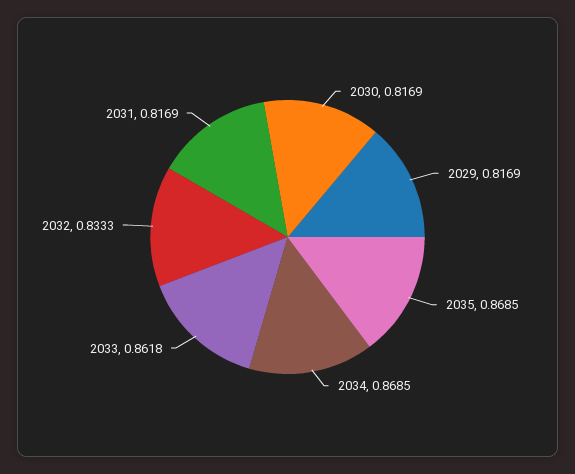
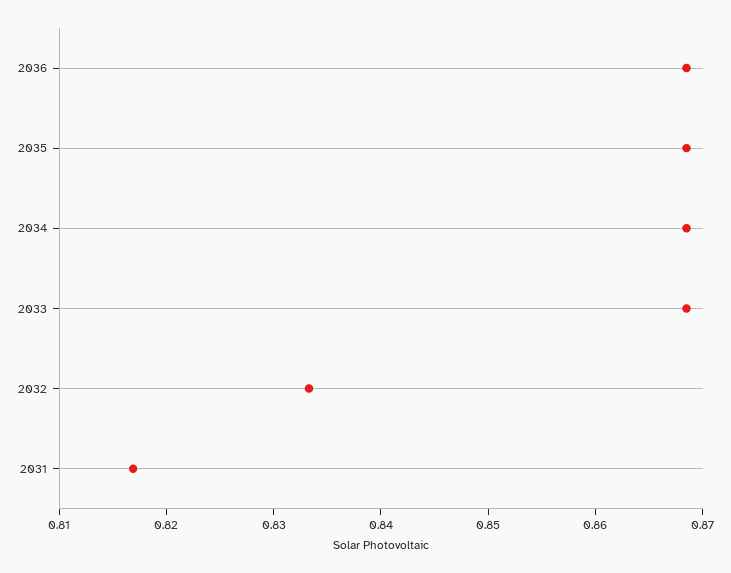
2030: 0.8169 -> none
2029: 0.8169 -> none
2033: 0.8618 -> 0.868
2036: none -> 0.868

